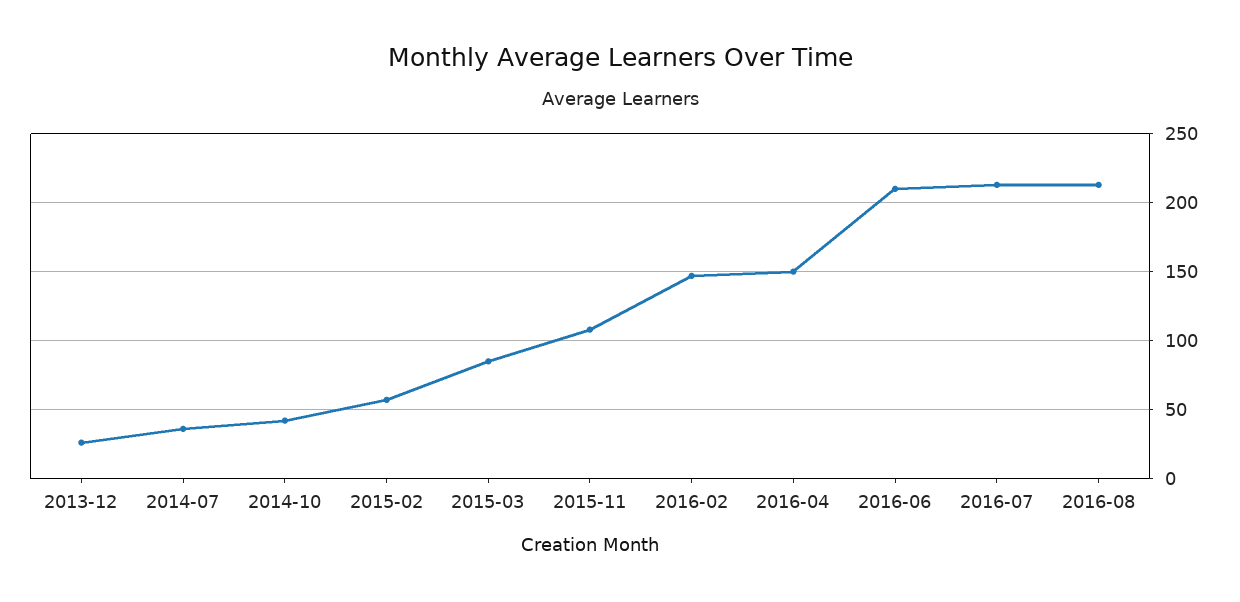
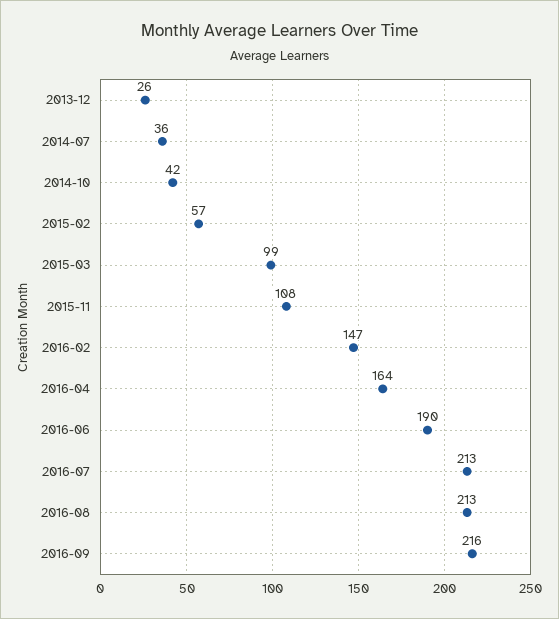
2015-03: 85 -> 99
2016-04: 150 -> 164
2016-06: 210 -> 190
2016-09: none -> 216

